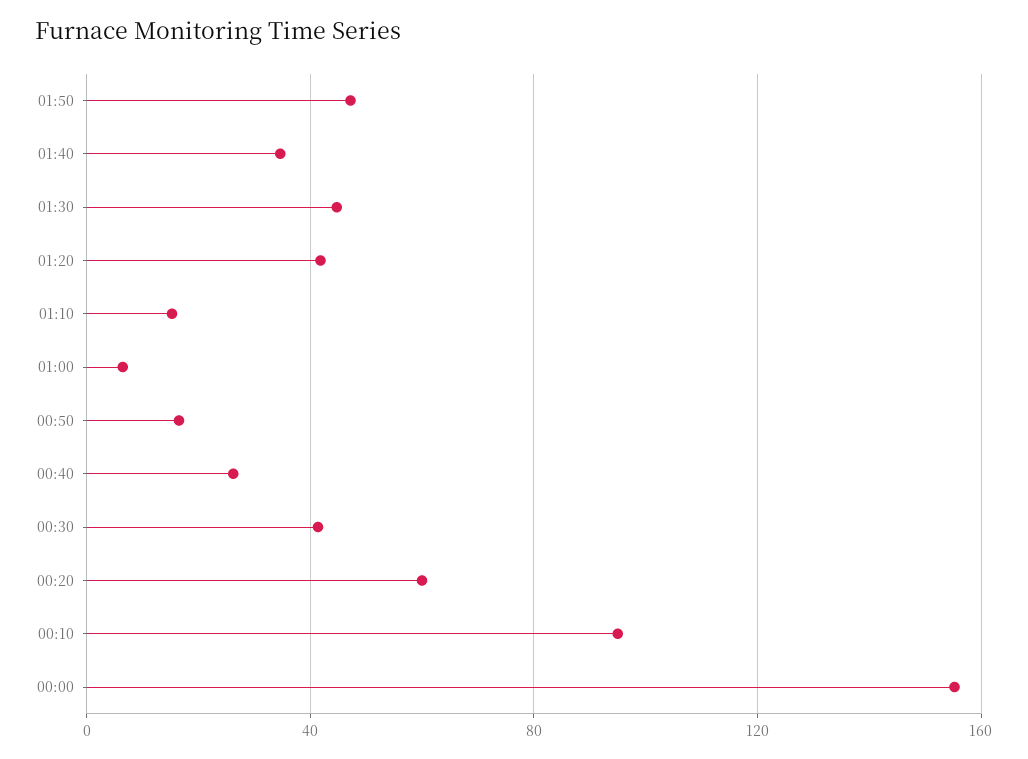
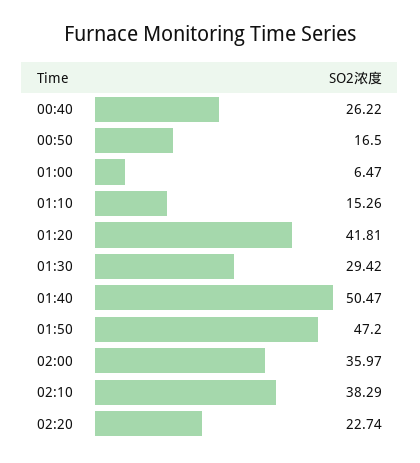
01:40: 35 -> 50.47
01:30: 45 -> 29.42
00:30: 40 -> none
00:20: 60 -> none
00:10: 95 -> none
00:00: 155 -> none
02:00: none -> 35.97
02:10: none -> 38.29
02:20: none -> 22.74

